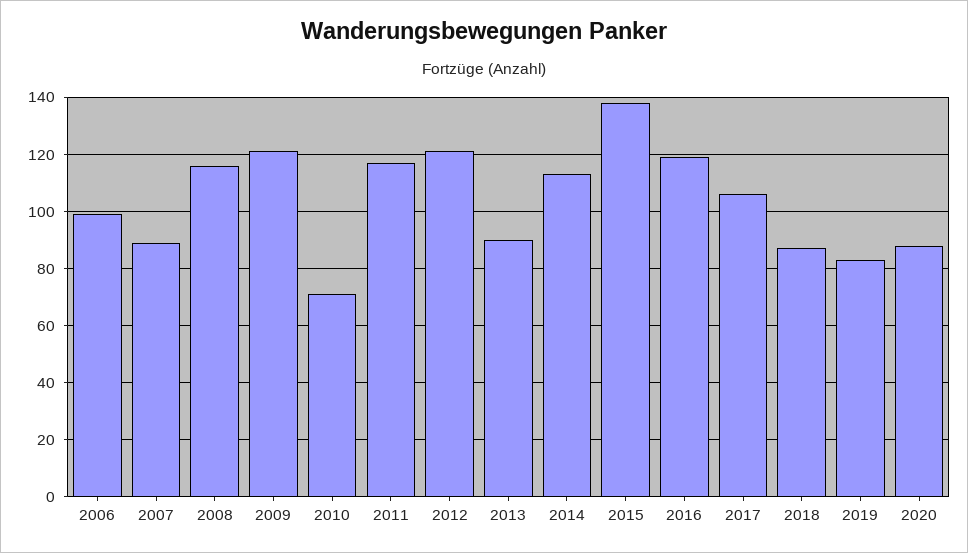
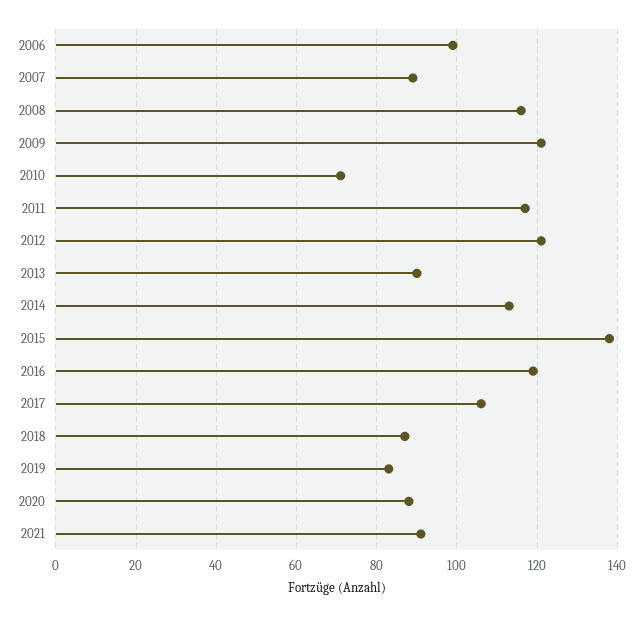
2021: none -> 90

